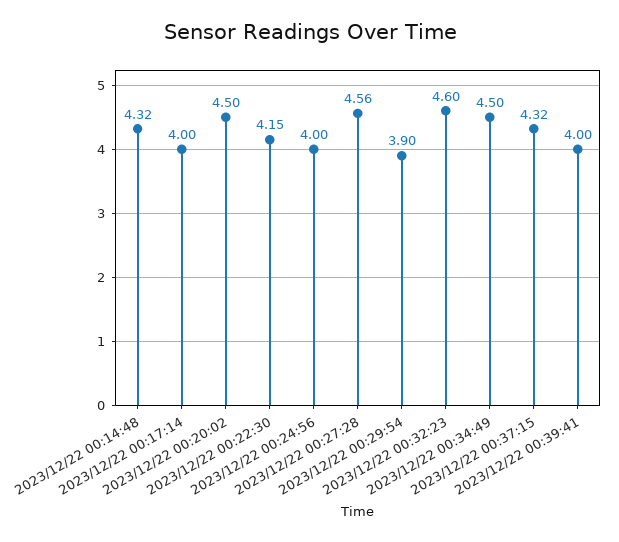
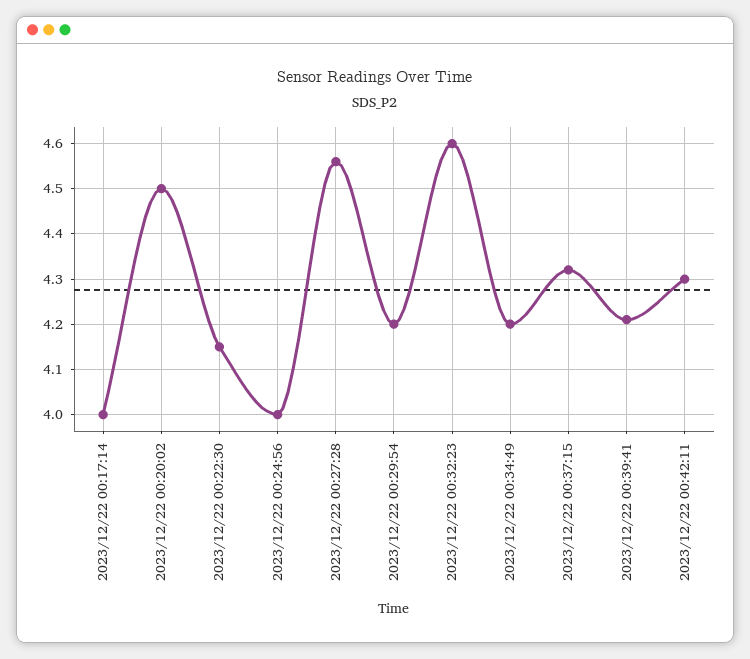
2023/12/22 00:14:48: 4.32 -> none
2023/12/22 00:29:54: 3.9 -> 4.2
2023/12/22 00:34:49: 4.5 -> 4.2
2023/12/22 00:39:41: 4 -> 4.2
2023/12/22 00:42:11: none -> 4.3

